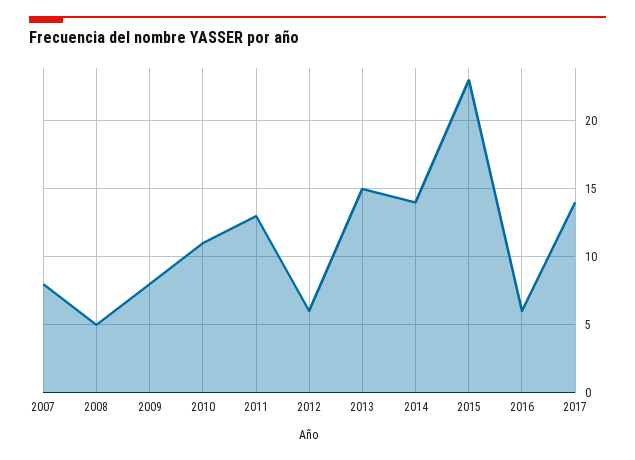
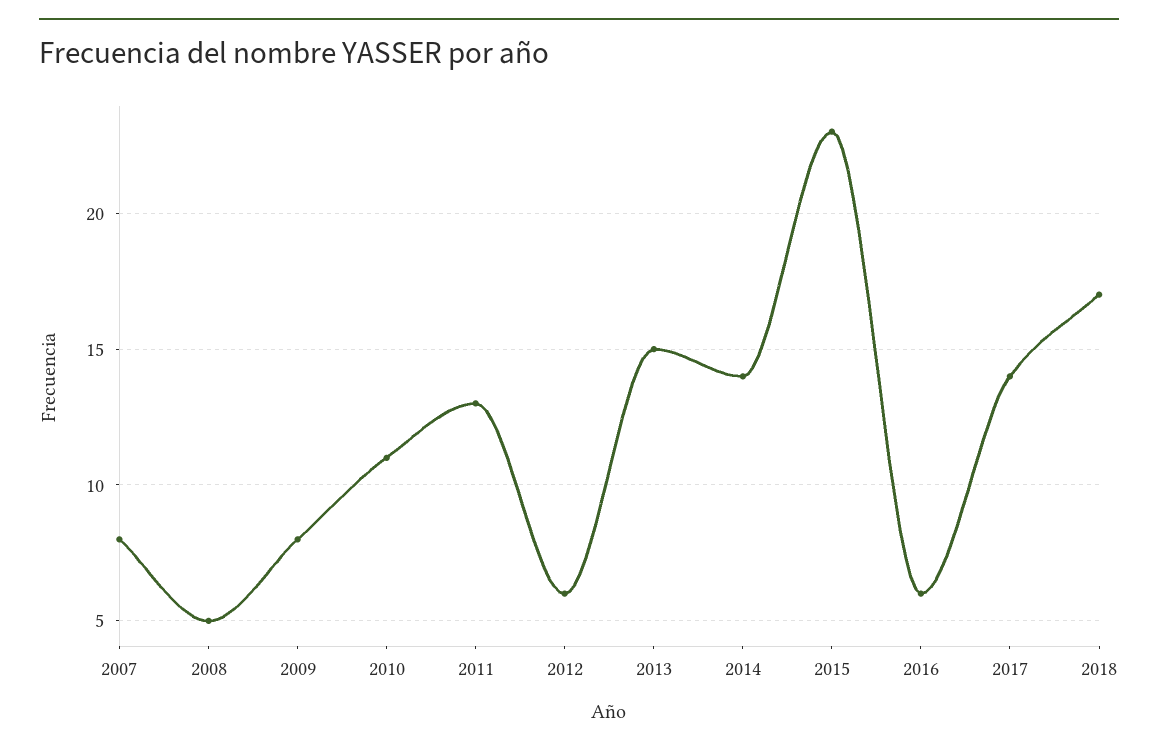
2018: none -> 17

